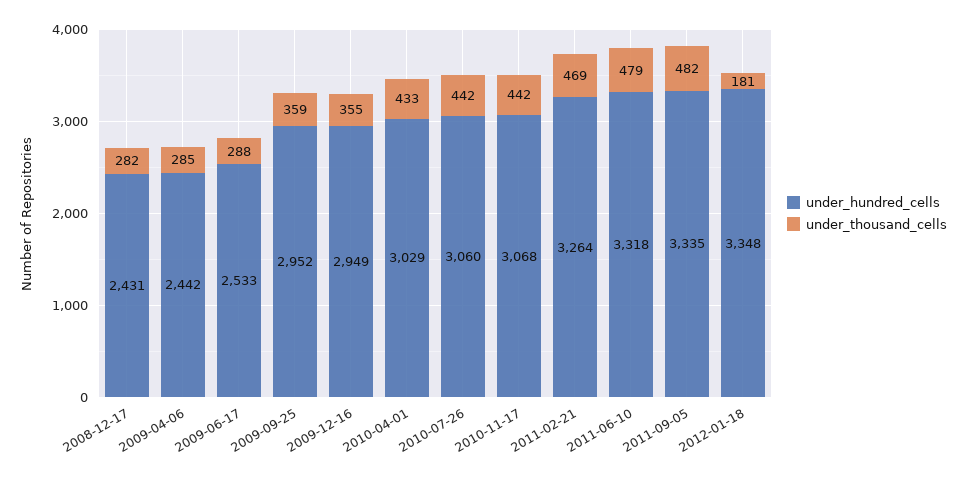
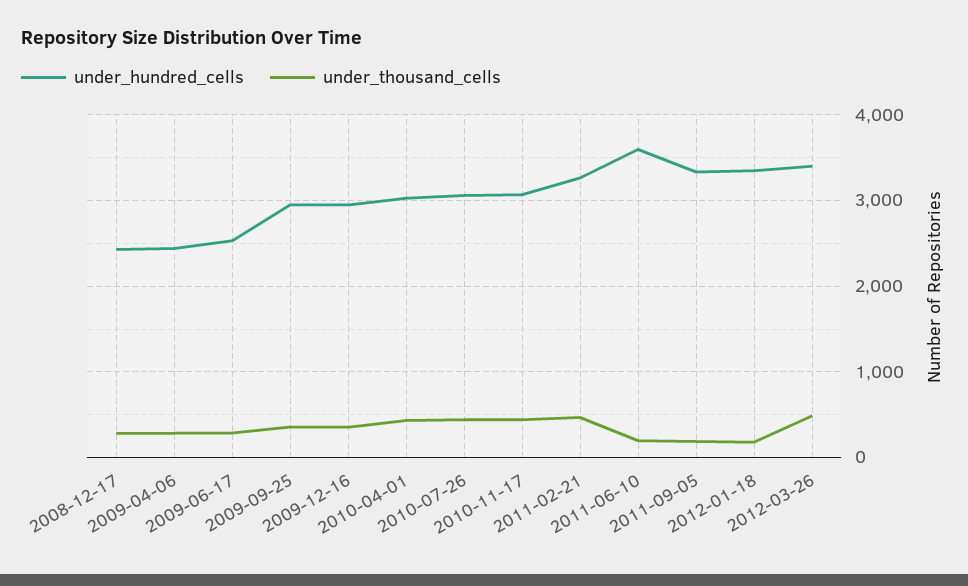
under_hundred_cells, 2011-06-10: 3318 -> 3600
under_thousand_cells, 2011-06-10: 479 -> 200
under_thousand_cells, 2011-09-05: 482 -> 200
under_hundred_cells, 2012-03-26: none -> 3400
under_thousand_cells, 2012-03-26: none -> 500

